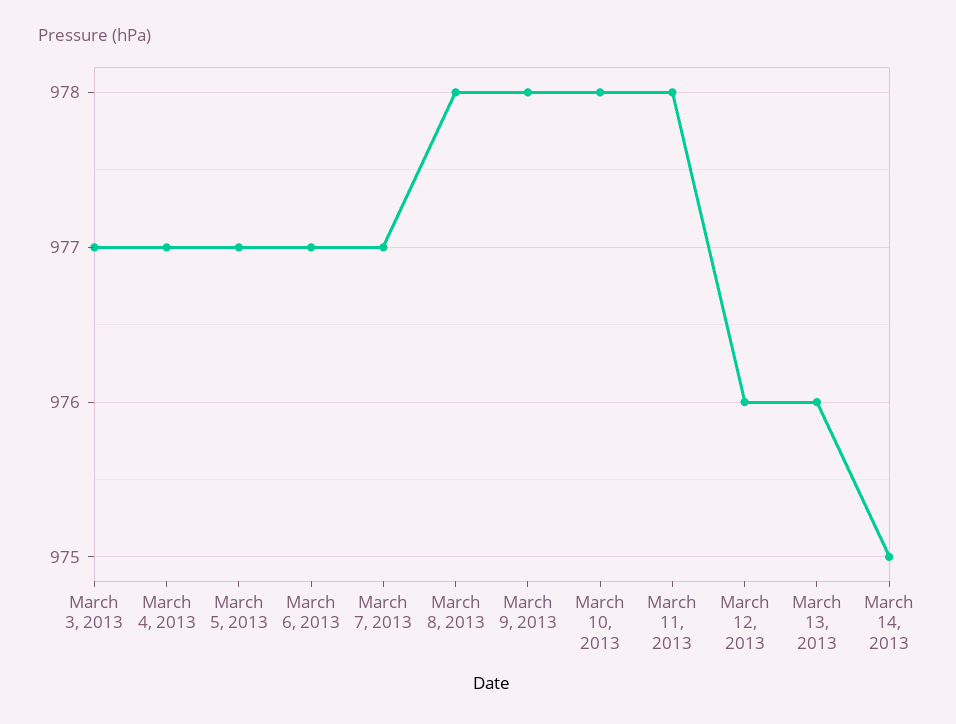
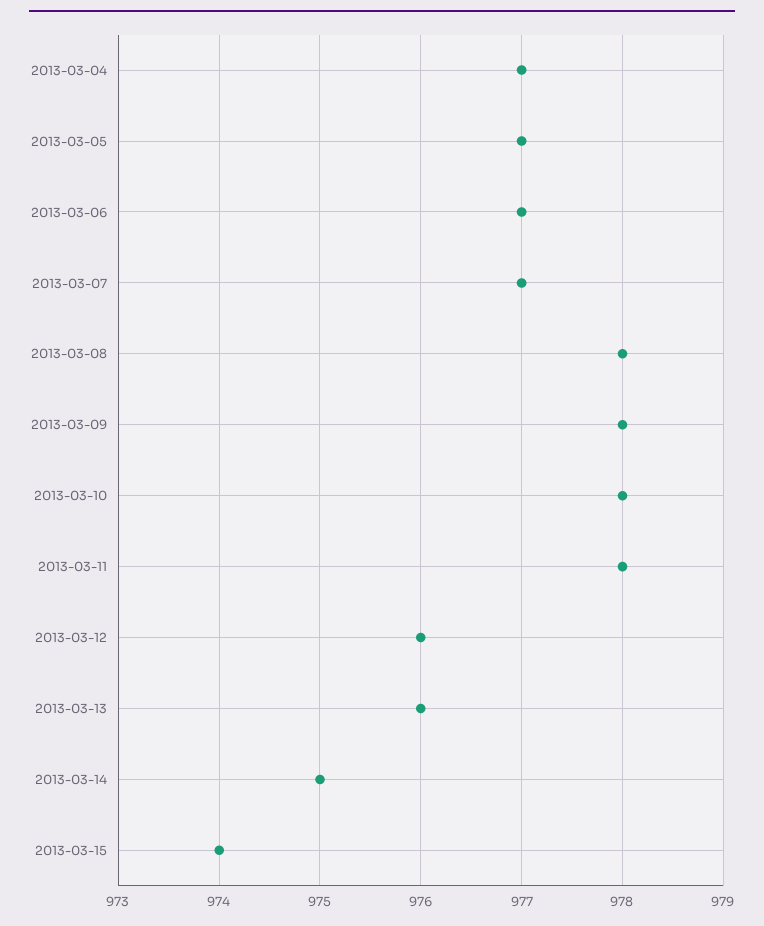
March 3, 2013: 977 -> none
2013-03-15: none -> 974

